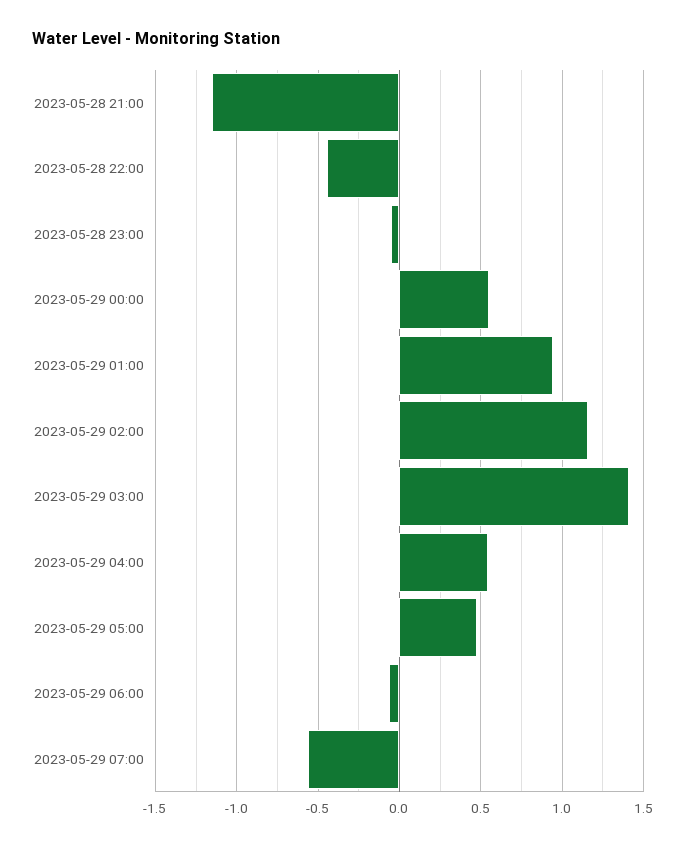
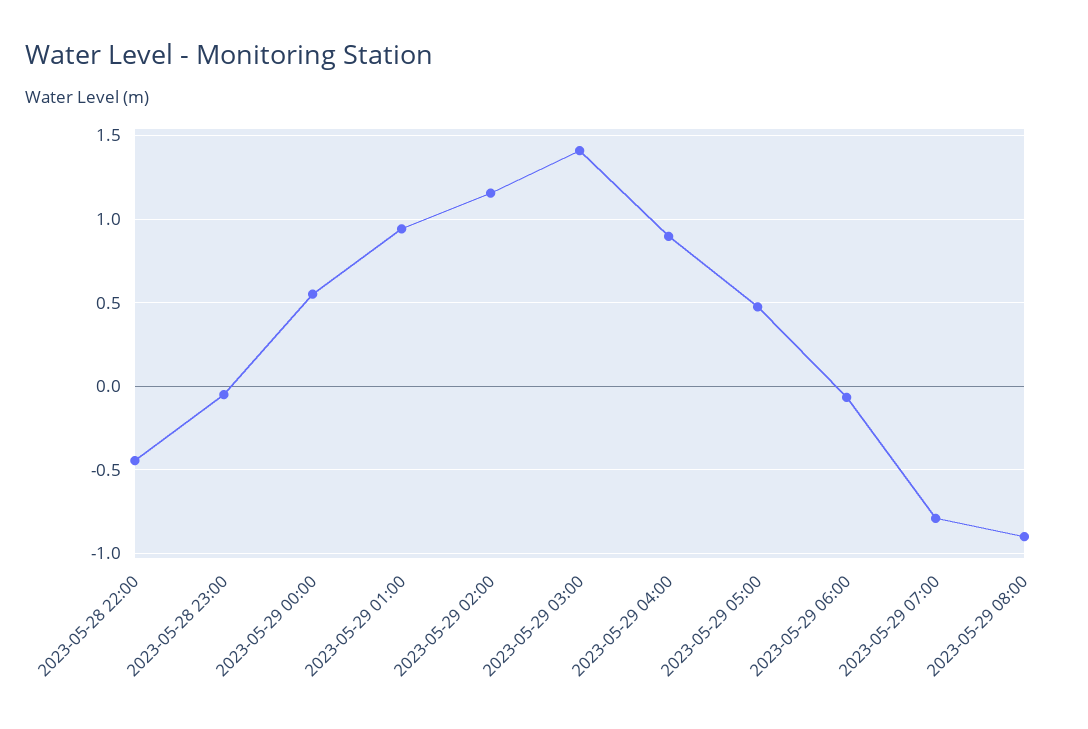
2023-05-28 21:00: -1.15 -> none
2023-05-29 04:00: 0.55 -> 0.9
2023-05-29 07:00: -0.55 -> -0.8
2023-05-29 08:00: none -> -0.9

